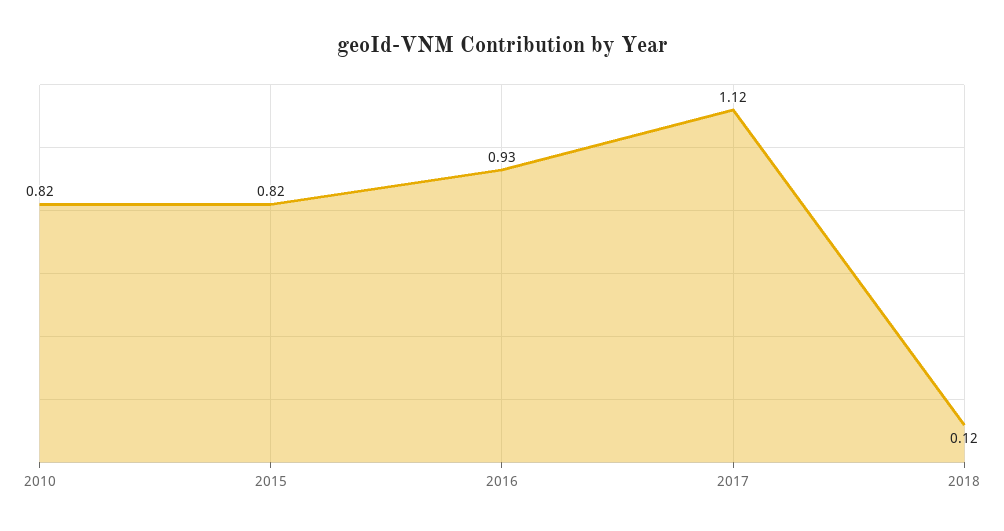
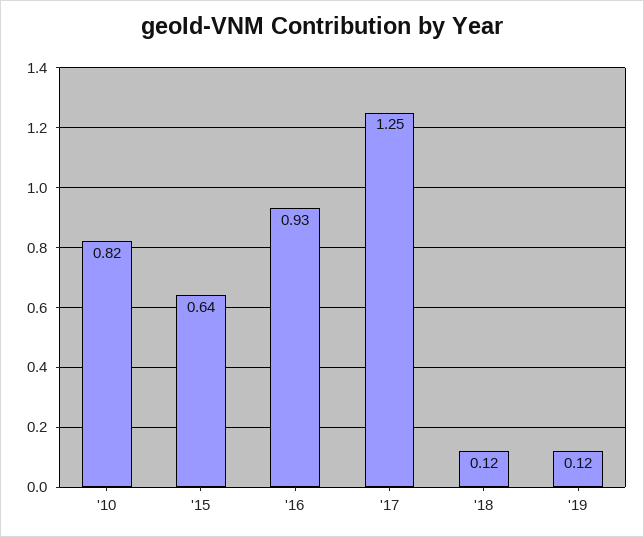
2015: 0.82 -> 0.64
2017: 1.12 -> 1.25
'19: none -> 0.12

